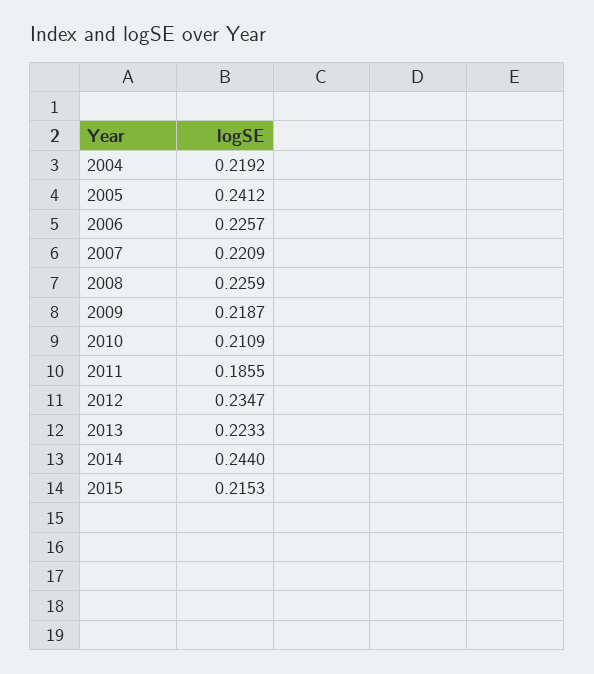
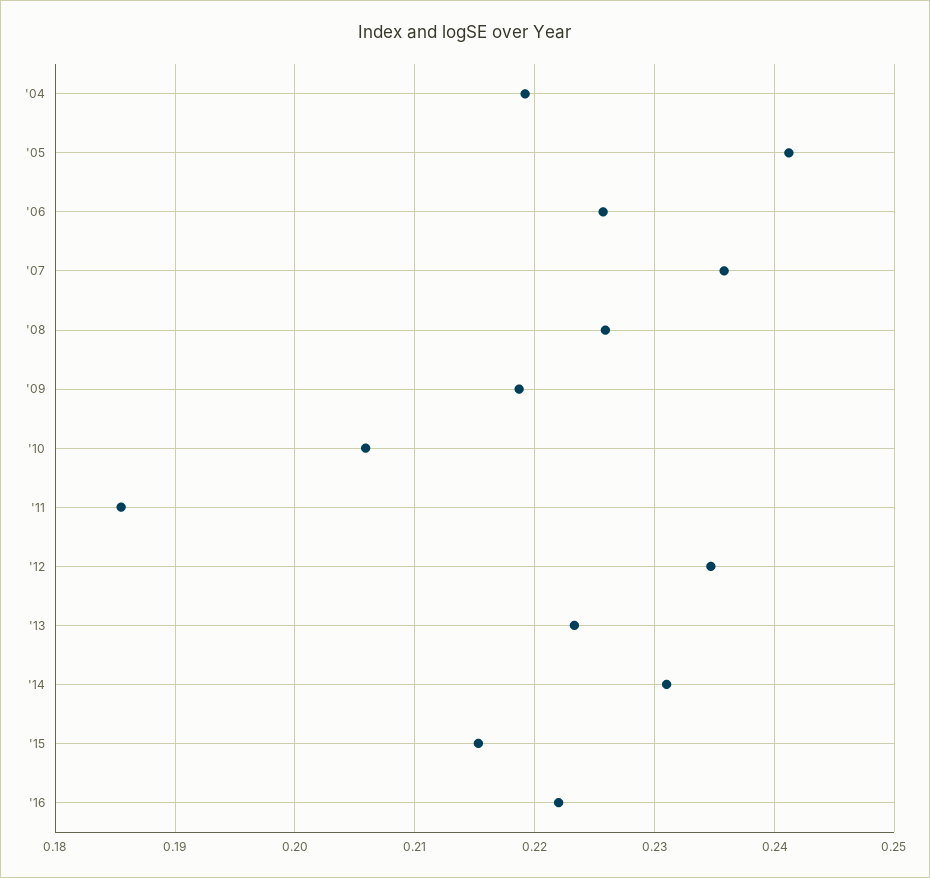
2007: 0.2209 -> 0.236
2010: 0.2109 -> 0.206
2014: 0.244 -> 0.231
'16: none -> 0.222

